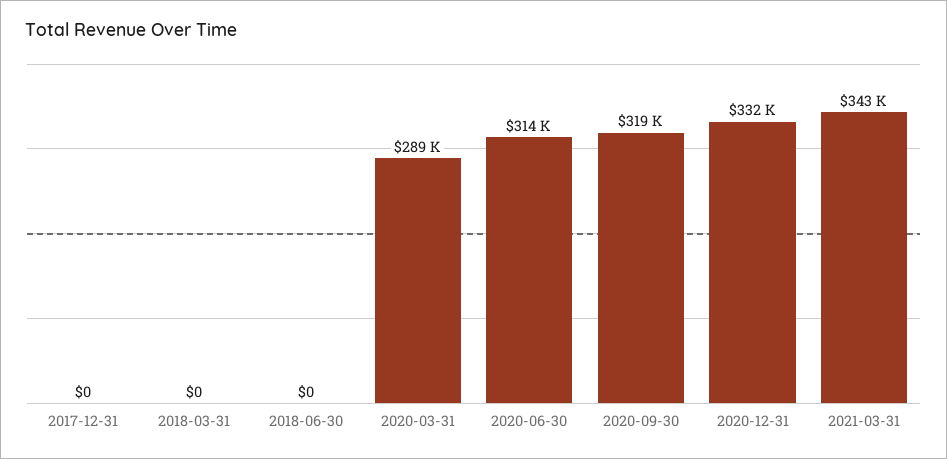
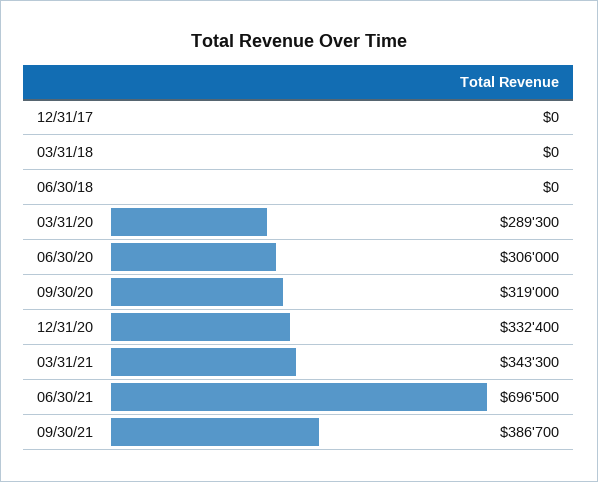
2020-06-30: 314000 -> 306000
06/30/21: none -> 696500
09/30/21: none -> 386700

